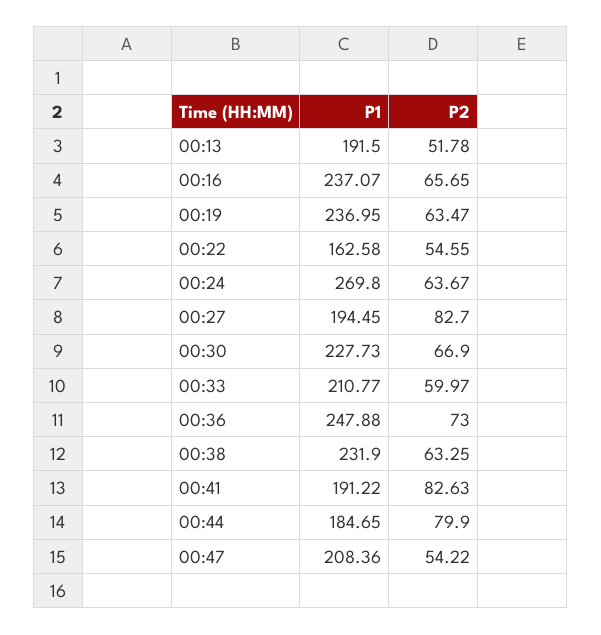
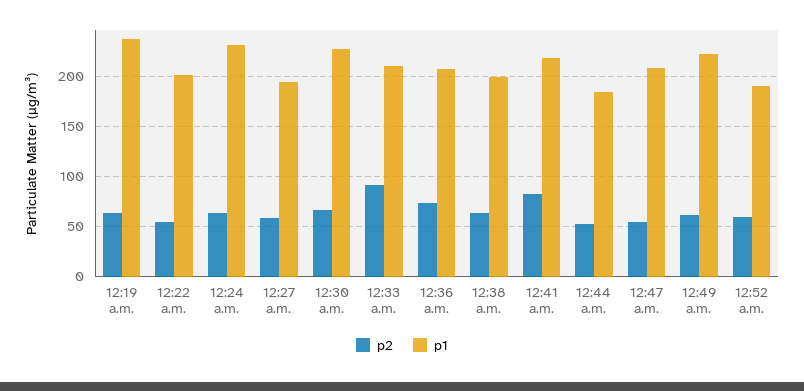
P1, 00:13: 191.5 -> none
P2, 00:13: 51.78 -> none
P1, 00:16: 237.07 -> none
P2, 00:16: 65.65 -> none
P1, 00:22: 162.58 -> 200
P1, 00:24: 269.8 -> 230
P2, 00:27: 82.7 -> 60
P2, 00:33: 59.97 -> 90
P1, 00:36: 247.88 -> 210
P1, 00:38: 231.9 -> 200
P1, 00:41: 191.22 -> 220
P2, 00:44: 79.9 -> 50
P2, 12:49 a.m.: none -> 60
P1, 12:49 a.m.: none -> 220
P2, 12:52 a.m.: none -> 60
P1, 12:52 a.m.: none -> 190

